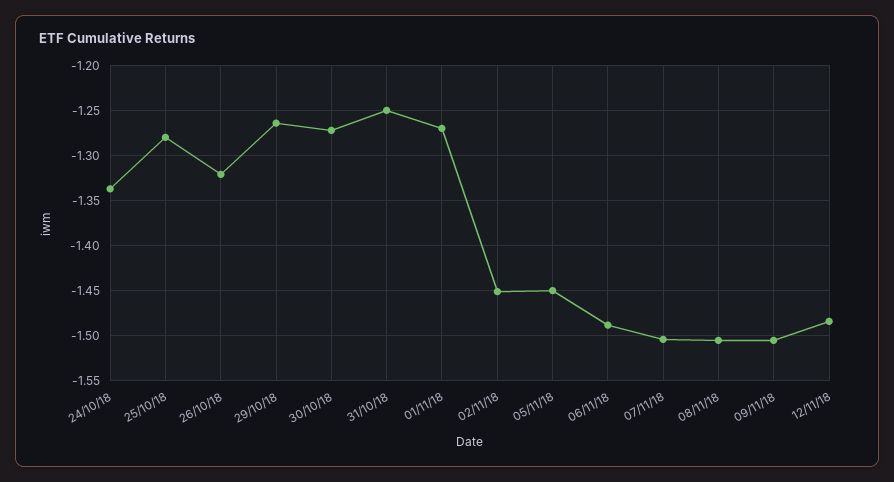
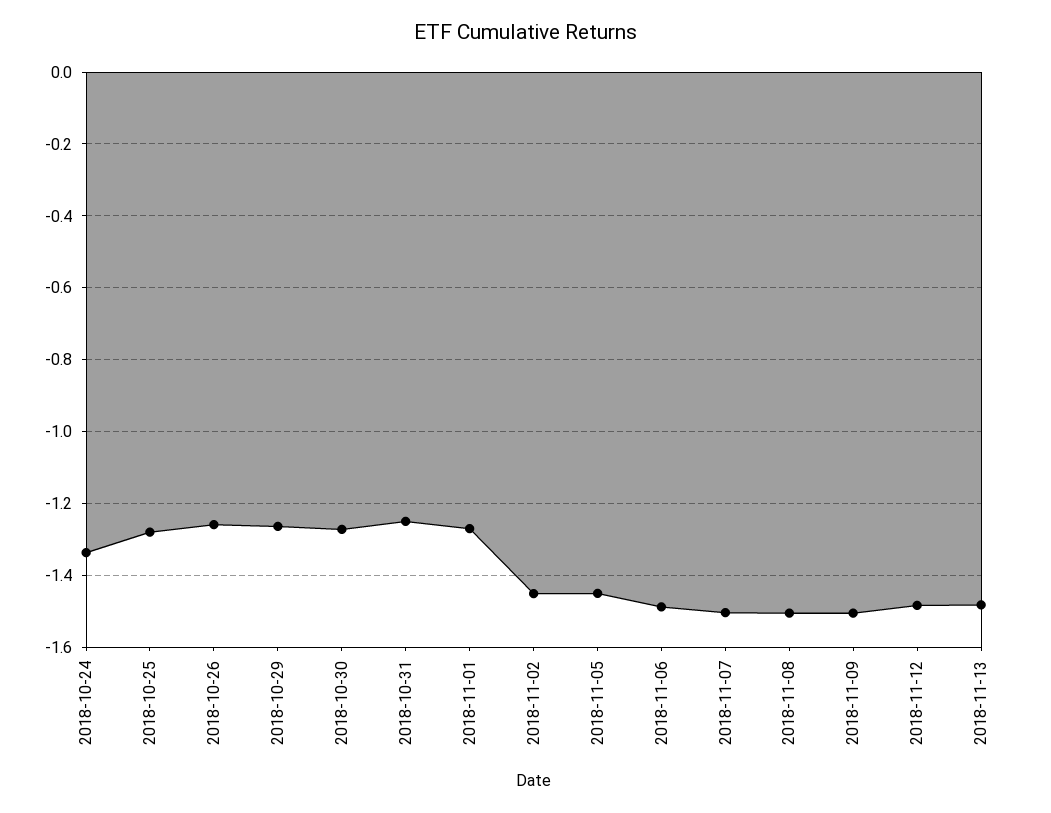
26/10/18: -1.32 -> -1.26
2018-11-13: none -> -1.48

